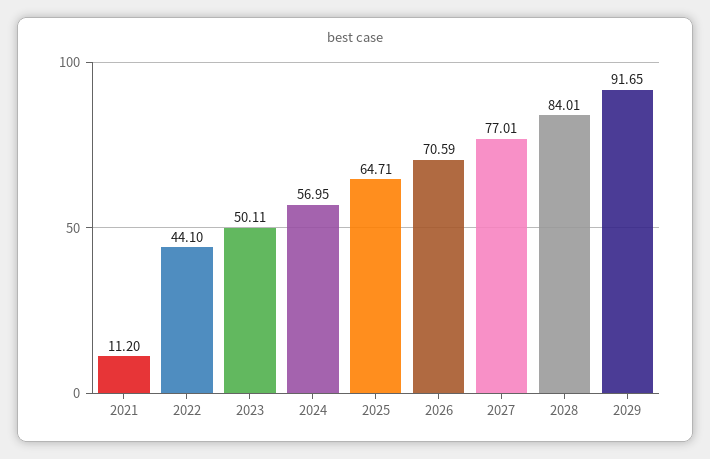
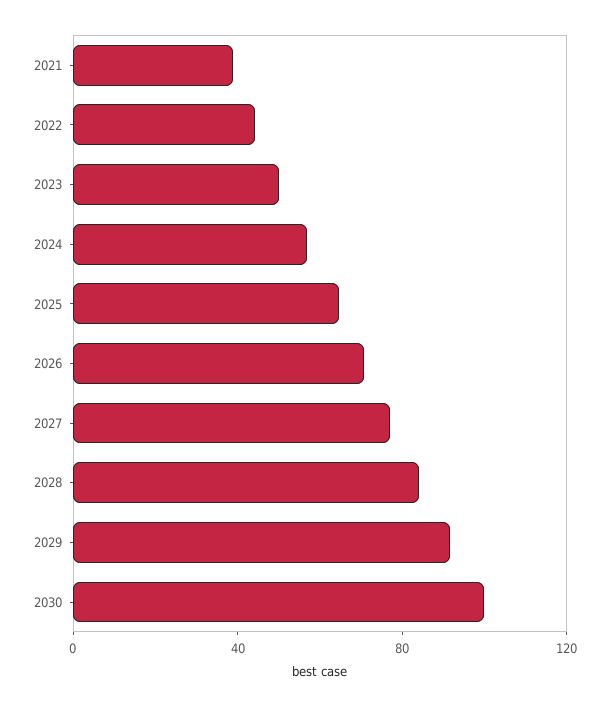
2021: 11.2 -> 40
2030: none -> 100

